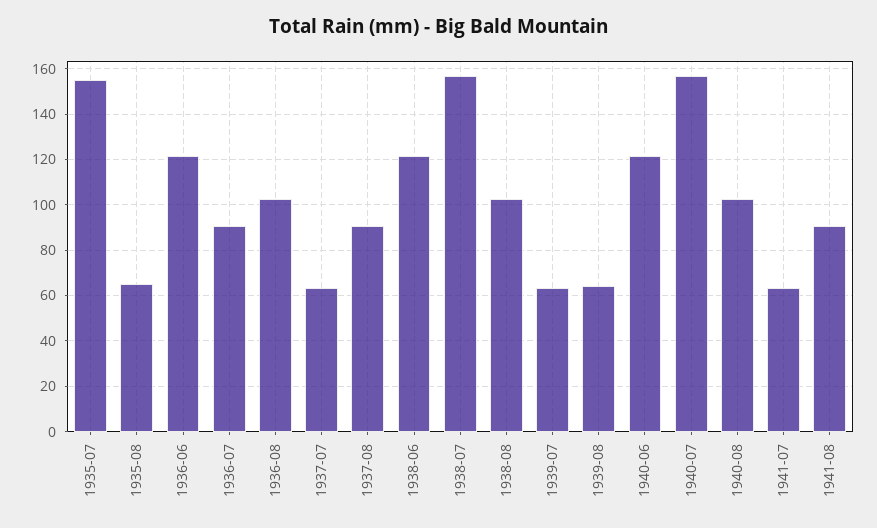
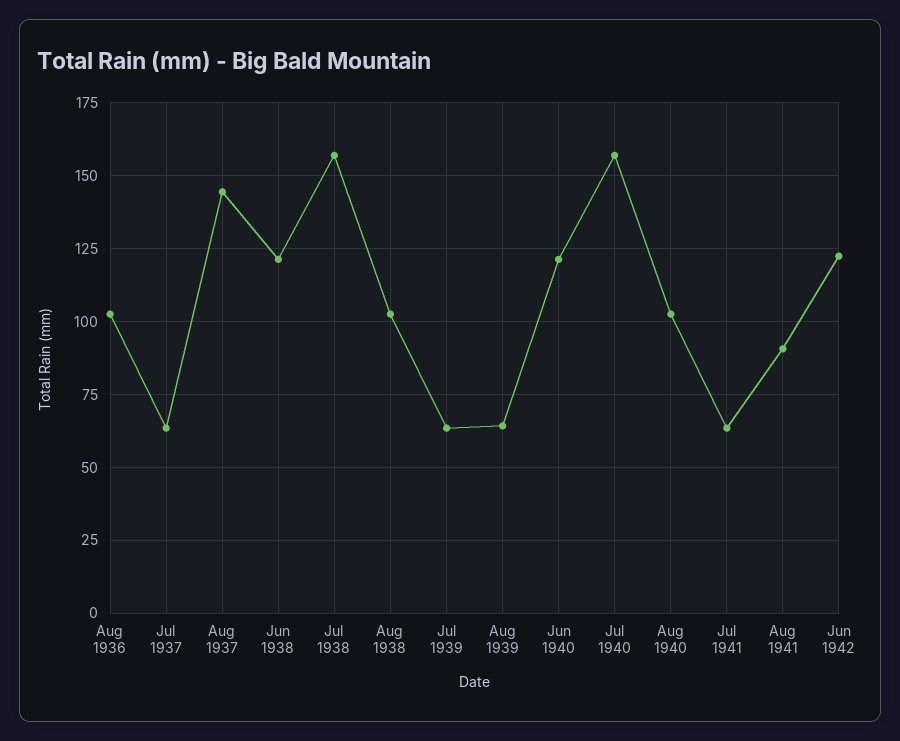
1935-07: 155 -> none
1935-08: 65 -> none
1936-06: 120 -> none
1936-07: 90 -> none
1937-08: 90 -> 145
Jun 1942: none -> 122.5

